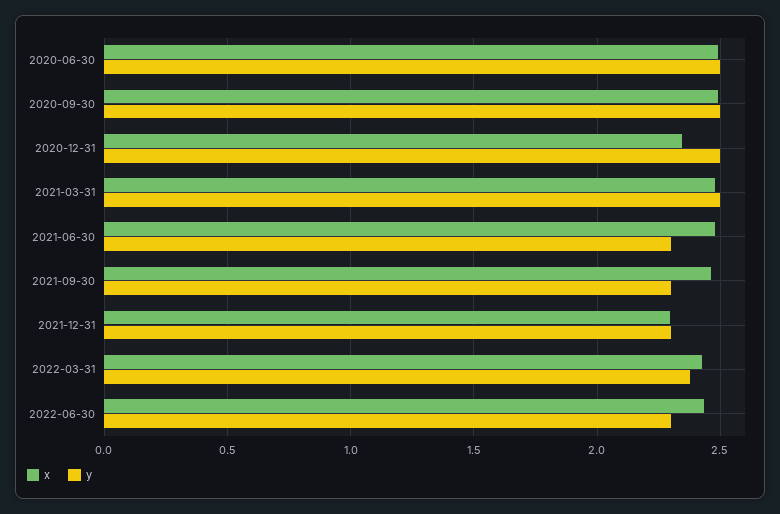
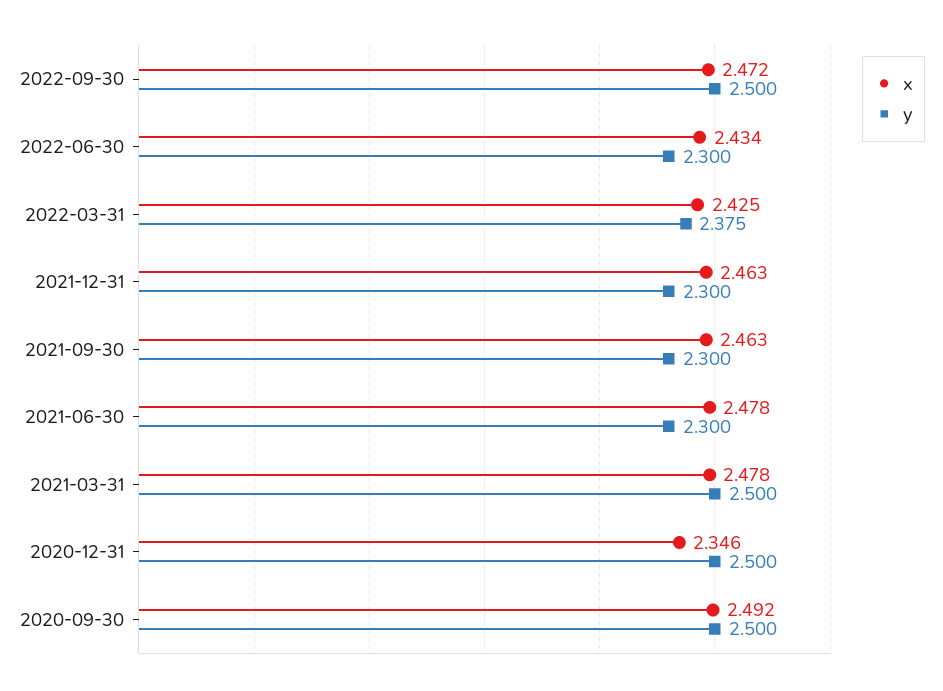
x, 2020-06-30: 2.5 -> none
y, 2020-06-30: 2.5 -> none
x, 2021-12-31: 2.3 -> 2.463
x, 2022-09-30: none -> 2.472
y, 2022-09-30: none -> 2.5

